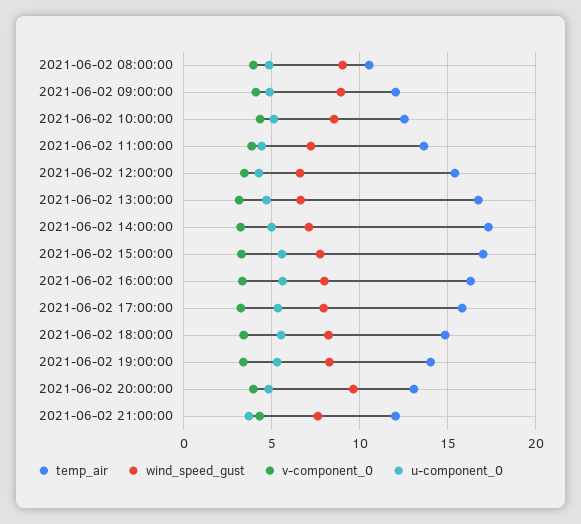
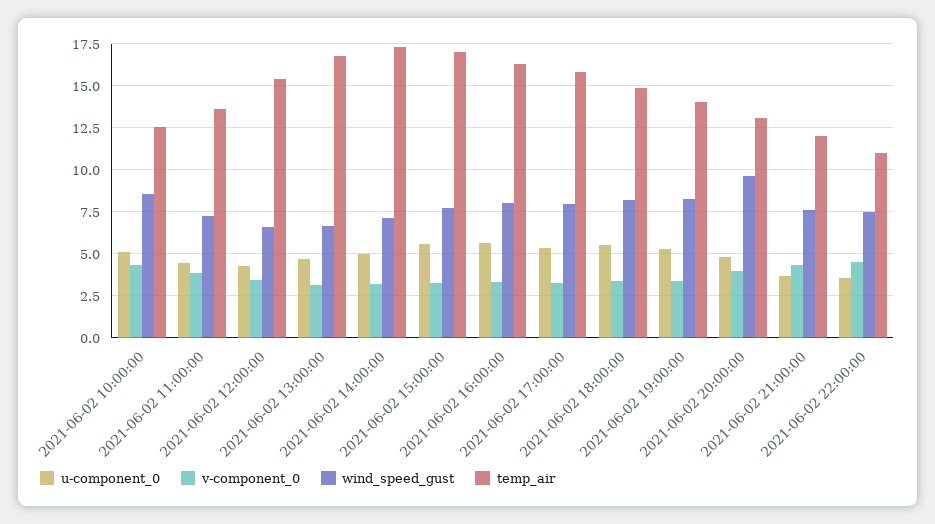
temp_air, 2021-06-02 08:00:00: 10.5 -> none
wind_speed_gust, 2021-06-02 08:00:00: 9 -> none
v-component_0, 2021-06-02 08:00:00: 4 -> none
u-component_0, 2021-06-02 08:00:00: 5 -> none
temp_air, 2021-06-02 09:00:00: 12 -> none
wind_speed_gust, 2021-06-02 09:00:00: 9 -> none
v-component_0, 2021-06-02 09:00:00: 4 -> none
u-component_0, 2021-06-02 09:00:00: 5 -> none
u-component_0, 2021-06-02 22:00:00: none -> 3.5
v-component_0, 2021-06-02 22:00:00: none -> 4.5
wind_speed_gust, 2021-06-02 22:00:00: none -> 7.5
temp_air, 2021-06-02 22:00:00: none -> 11

